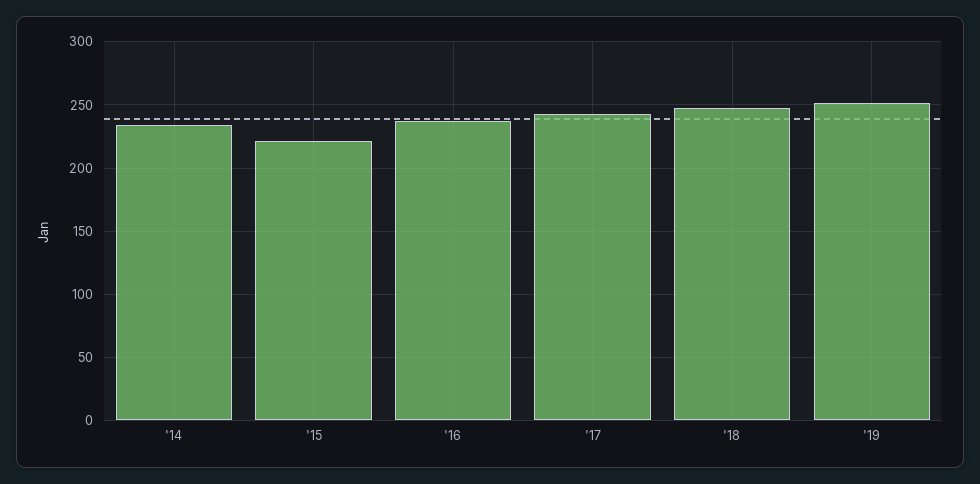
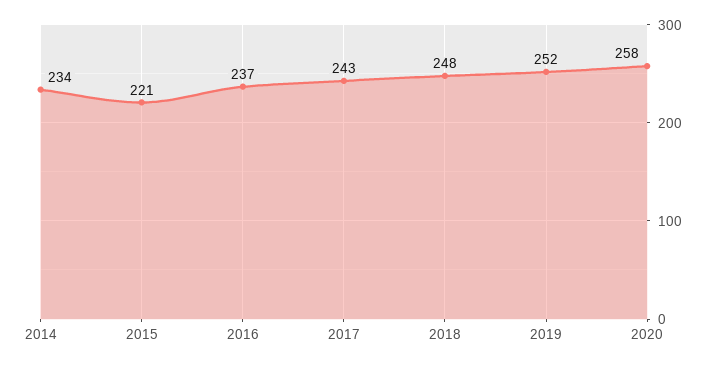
2020: none -> 258

